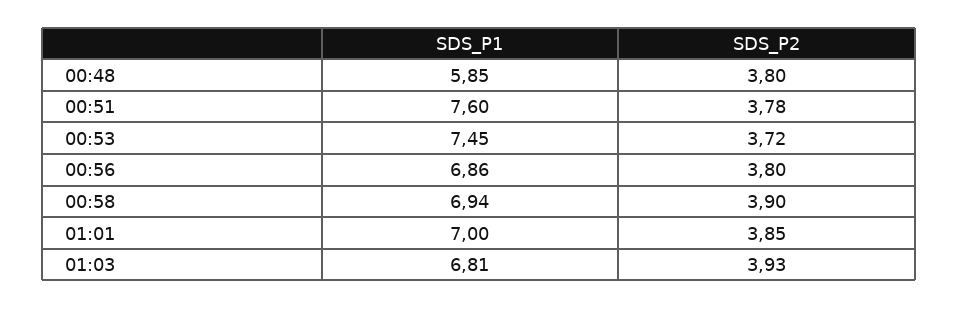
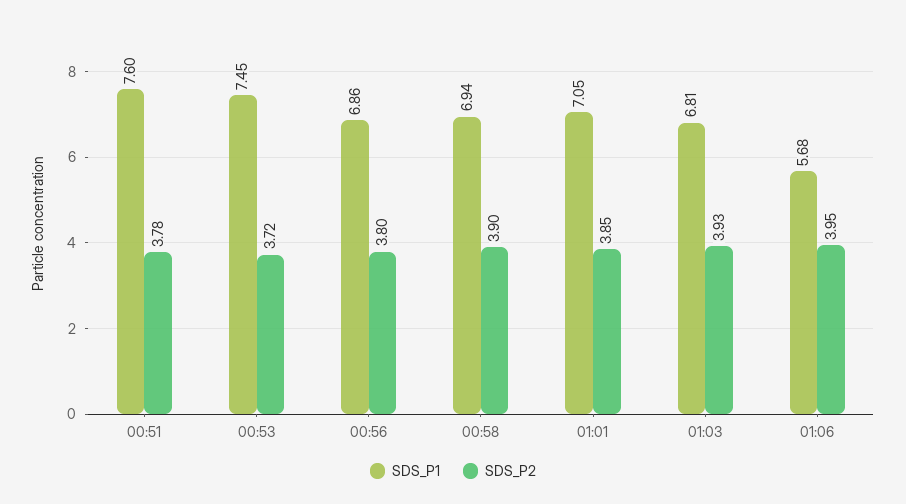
SDS_P1, 00:48: 5.85 -> none
SDS_P2, 00:48: 3.8 -> none
SDS_P1, 01:01: 7 -> 7.05
SDS_P1, 01:06: none -> 5.68
SDS_P2, 01:06: none -> 3.95

